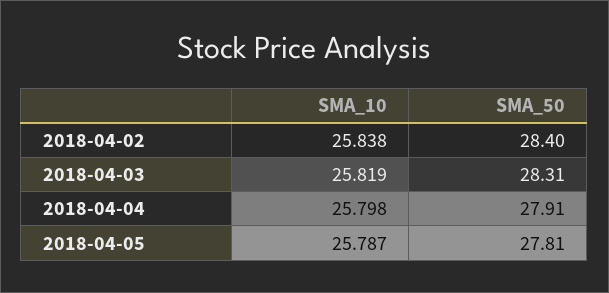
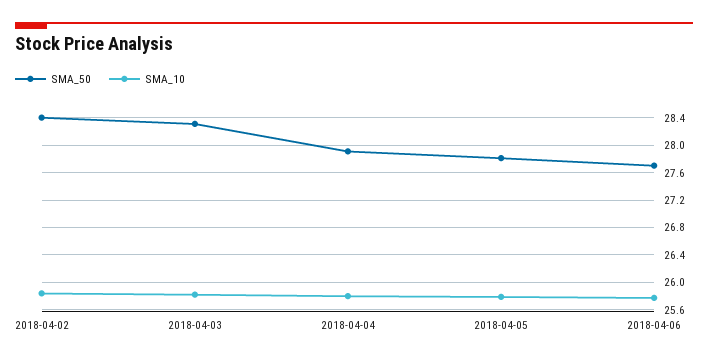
SMA_50, 2018-04-06: none -> 27.7
SMA_10, 2018-04-06: none -> 25.8

